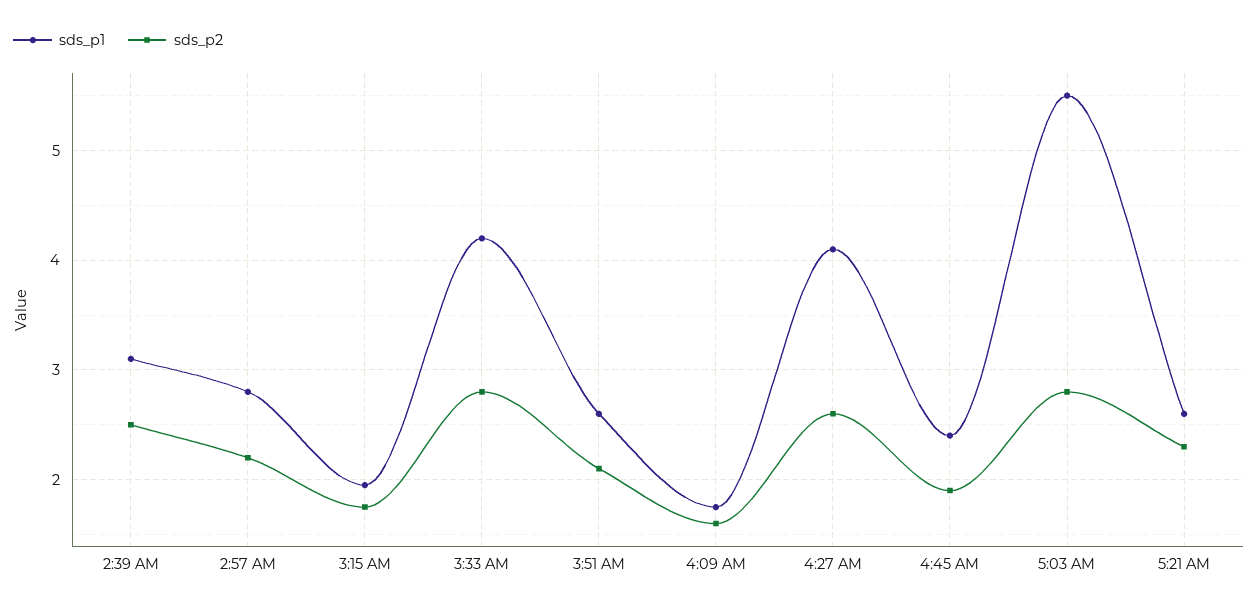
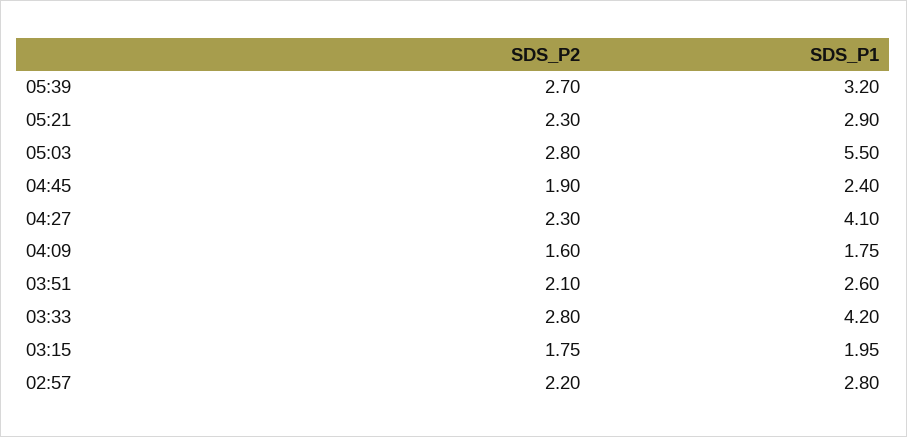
sds_p1, 2:39 AM: 3.1 -> none
sds_p2, 2:39 AM: 2.5 -> none
sds_p2, 4:27 AM: 2.6 -> 2.3
sds_p1, 5:21 AM: 2.6 -> 2.9
sds_p2, 05:39: none -> 2.7
sds_p1, 05:39: none -> 3.2

